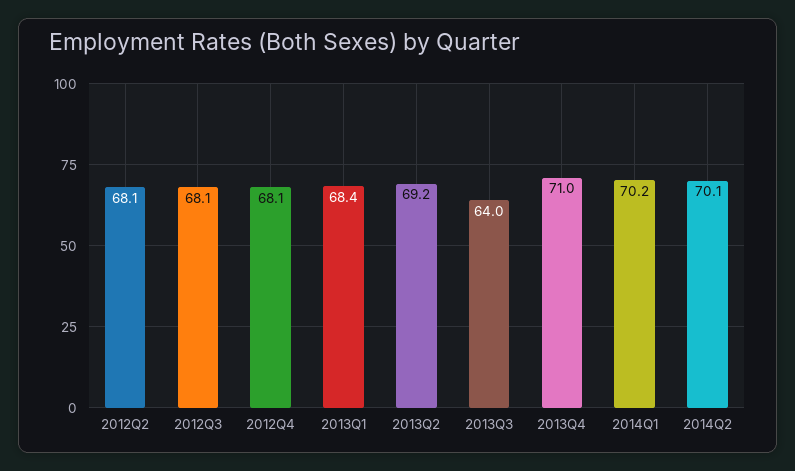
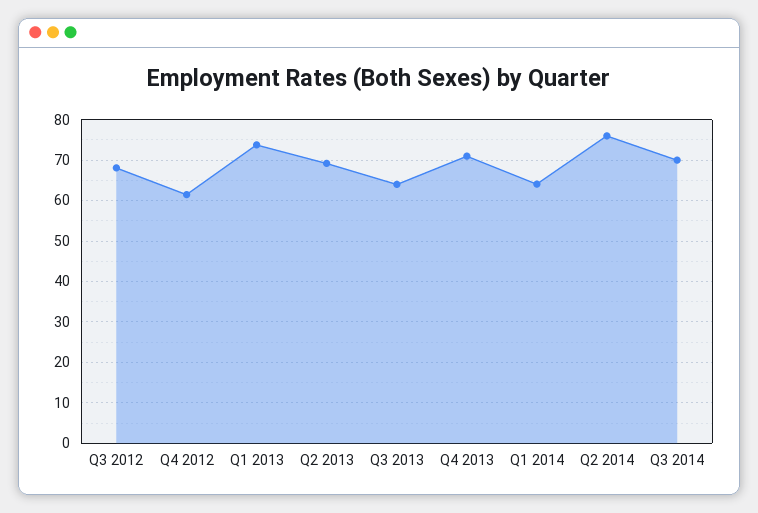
2012Q2: 68.1 -> none
2012Q4: 68.1 -> 62
2013Q1: 68.4 -> 74
2014Q1: 70.2 -> 64
2014Q2: 70.1 -> 76
Q3 2014: none -> 70

